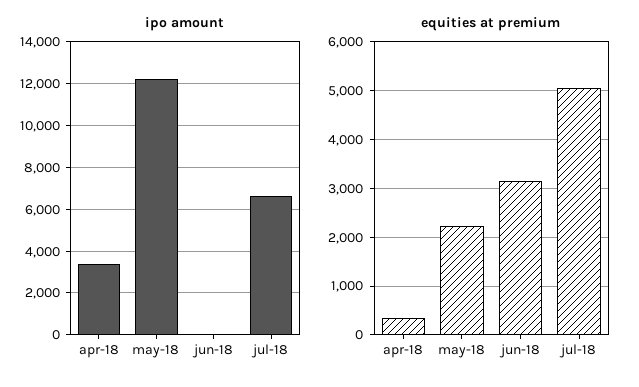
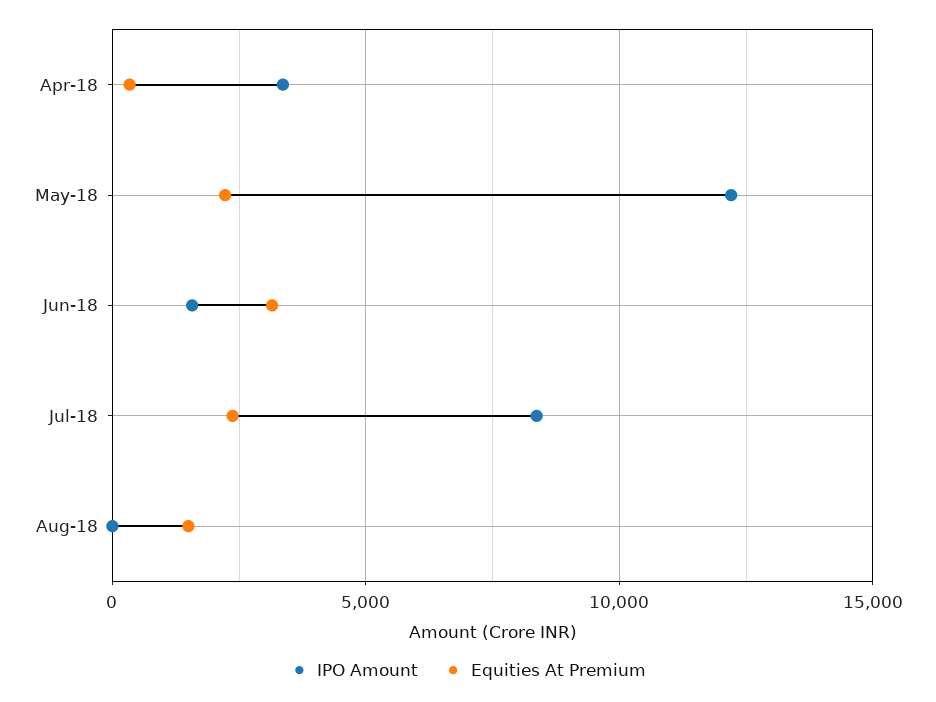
ipo amount, jun-18: 0 -> 1500
ipo amount, jul-18: 6500 -> 8500
equities at premium, jul-18: 5000 -> 2500
ipo amount, Aug-18: none -> 0
equities at premium, Aug-18: none -> 1500

